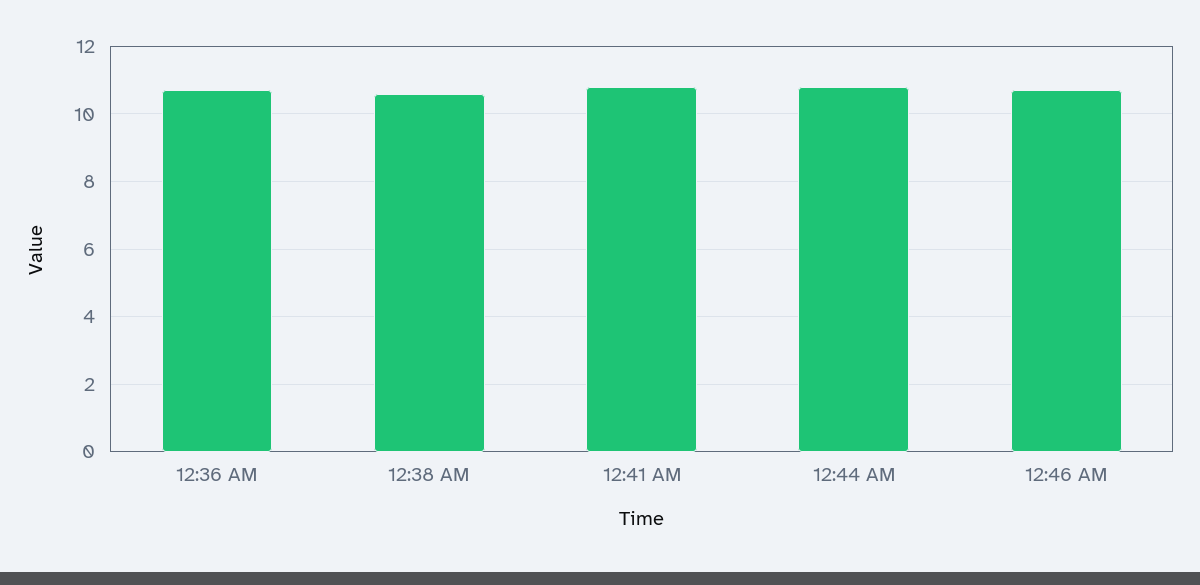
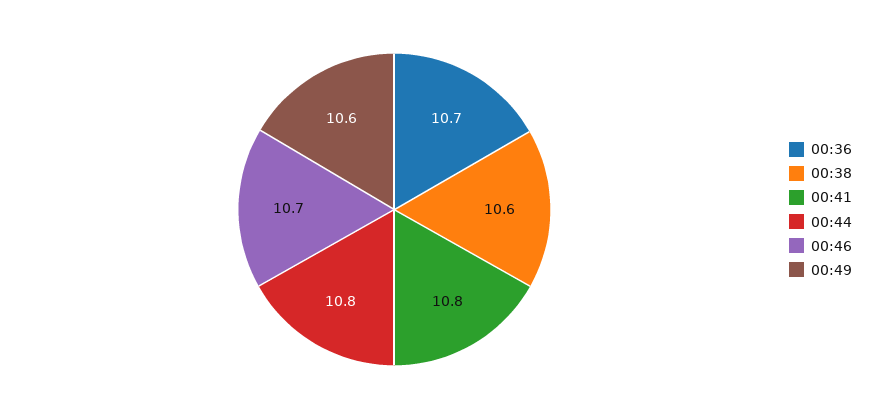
00:49: none -> 10.6

